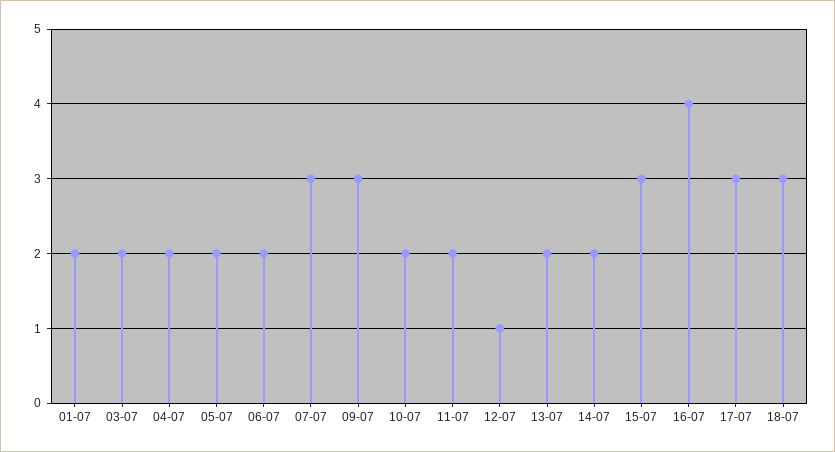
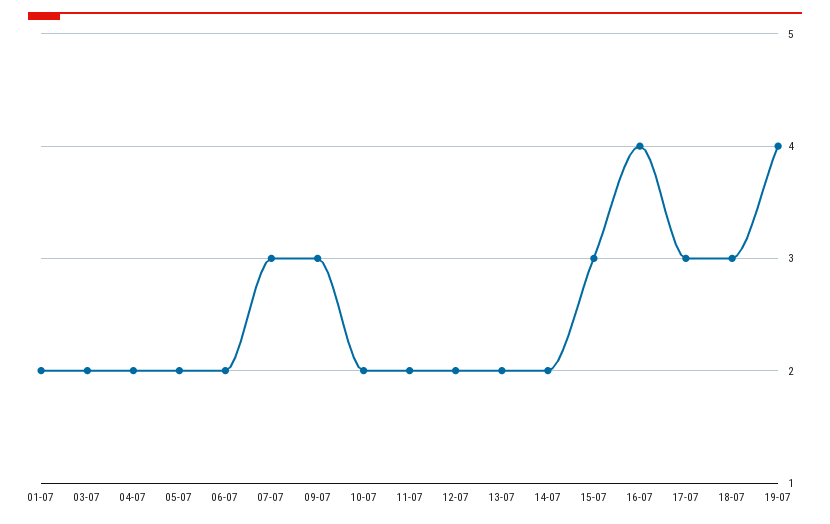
12-07: 1 -> 2
19-07: none -> 4

